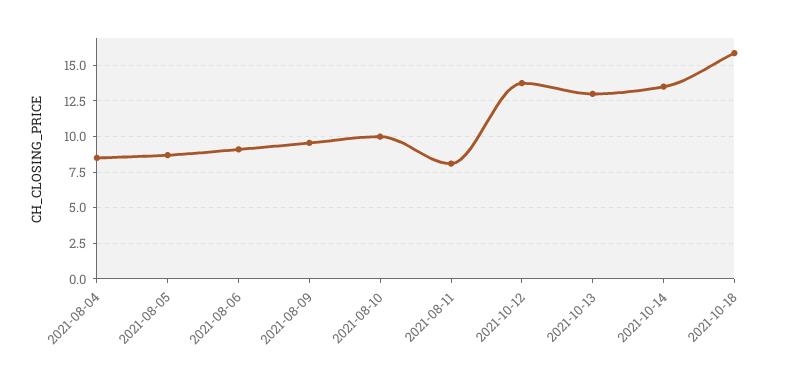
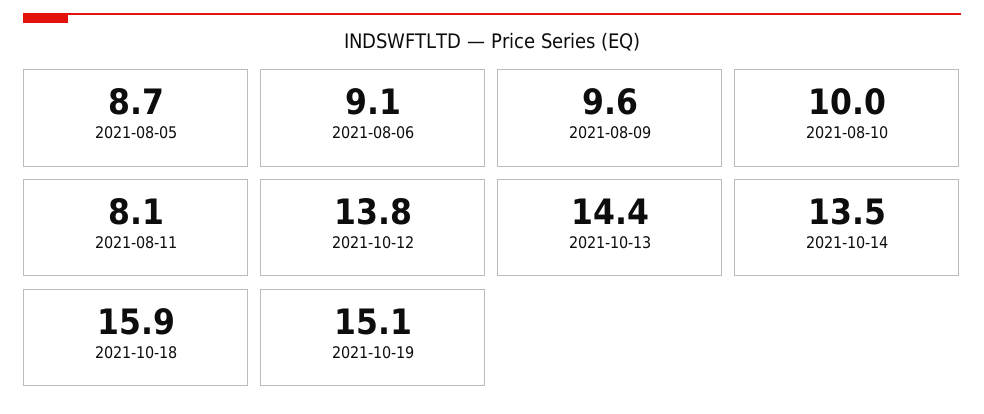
2021-08-04: 8.5 -> none
2021-10-13: 13 -> 14.4
2021-10-19: none -> 15.1

